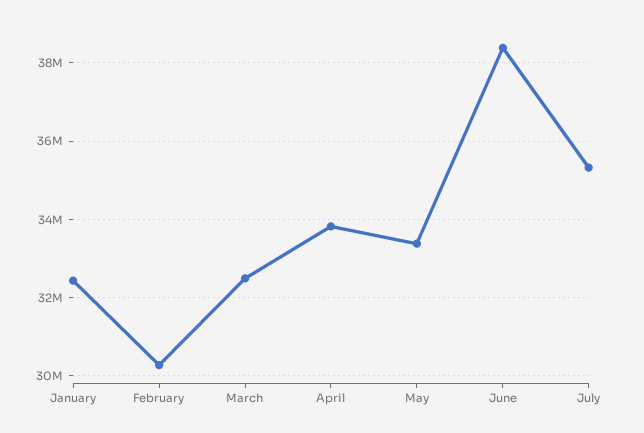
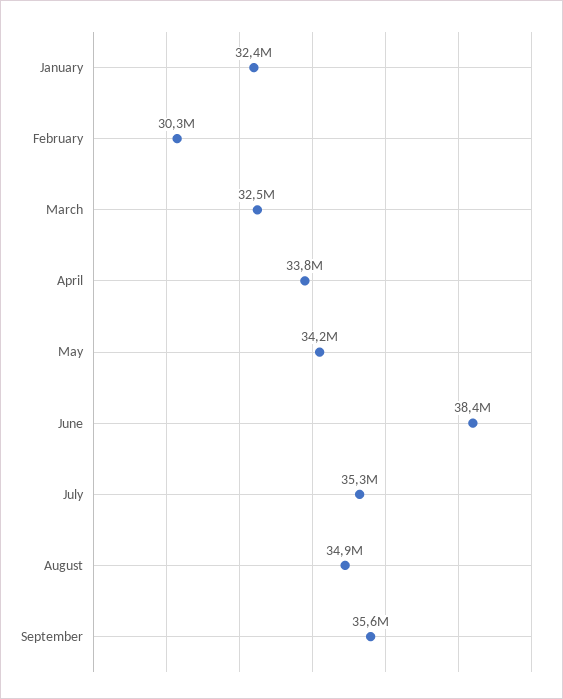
May: 33400000 -> 34200000
August: none -> 34900000
September: none -> 35600000

